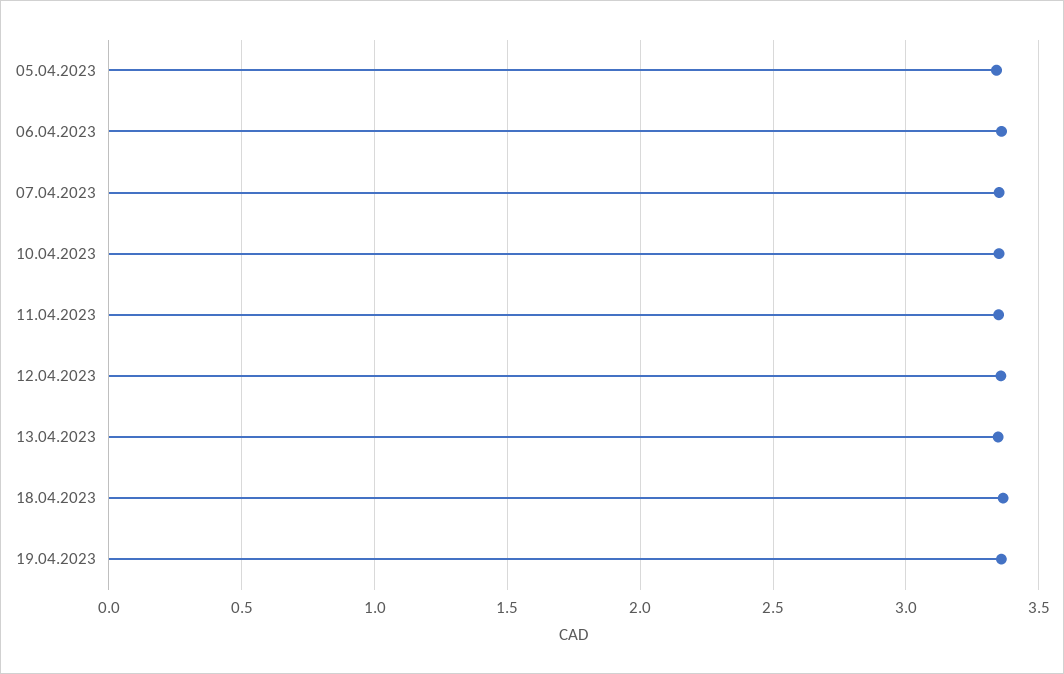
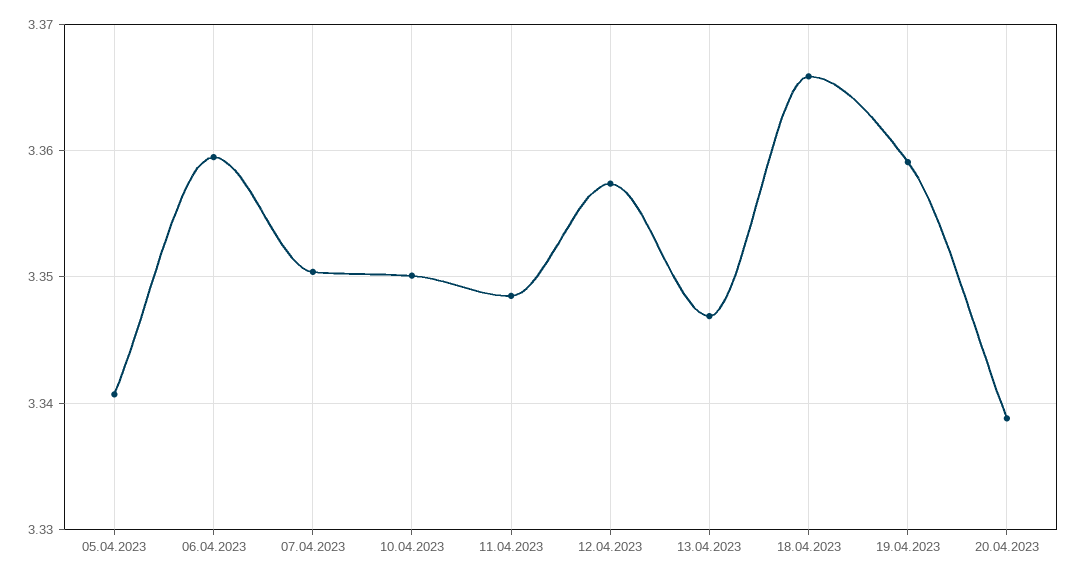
20.04.2023: none -> 3.339

